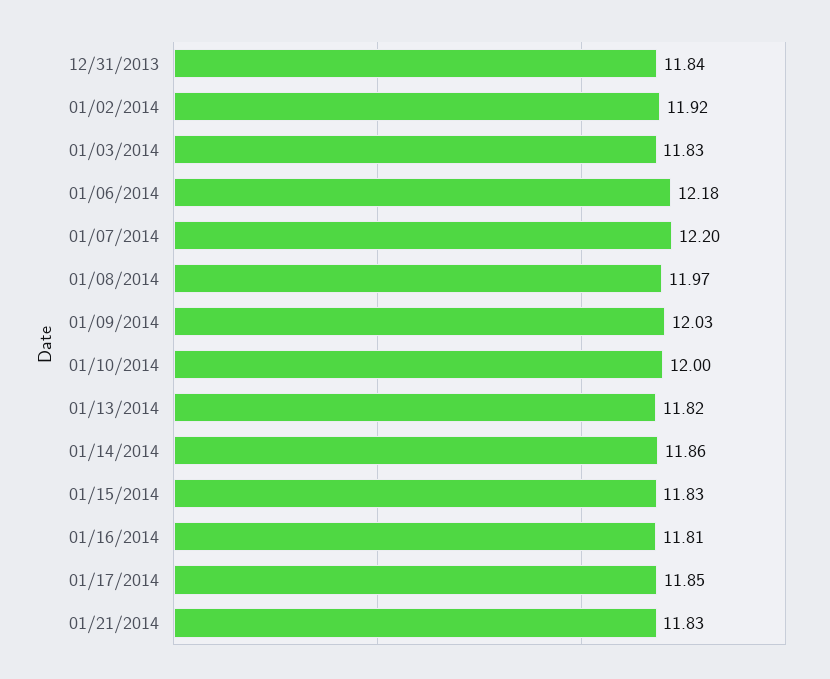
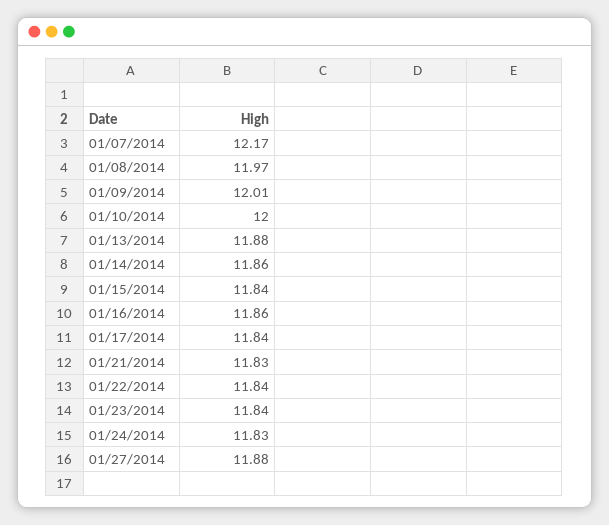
12/31/2013: 11.84 -> none
01/02/2014: 11.92 -> none
01/03/2014: 11.83 -> none
01/06/2014: 12.18 -> none
01/07/2014: 12.2 -> 12.17
01/09/2014: 12.03 -> 12.01
01/13/2014: 11.82 -> 11.88
01/15/2014: 11.83 -> 11.84
01/16/2014: 11.81 -> 11.86
01/17/2014: 11.85 -> 11.84
01/22/2014: none -> 11.84
01/23/2014: none -> 11.84
01/24/2014: none -> 11.83
01/27/2014: none -> 11.88

